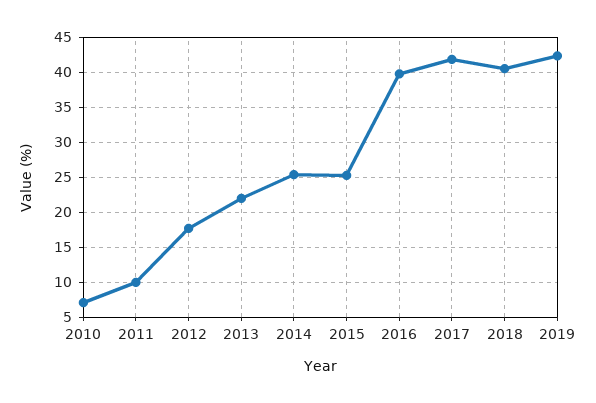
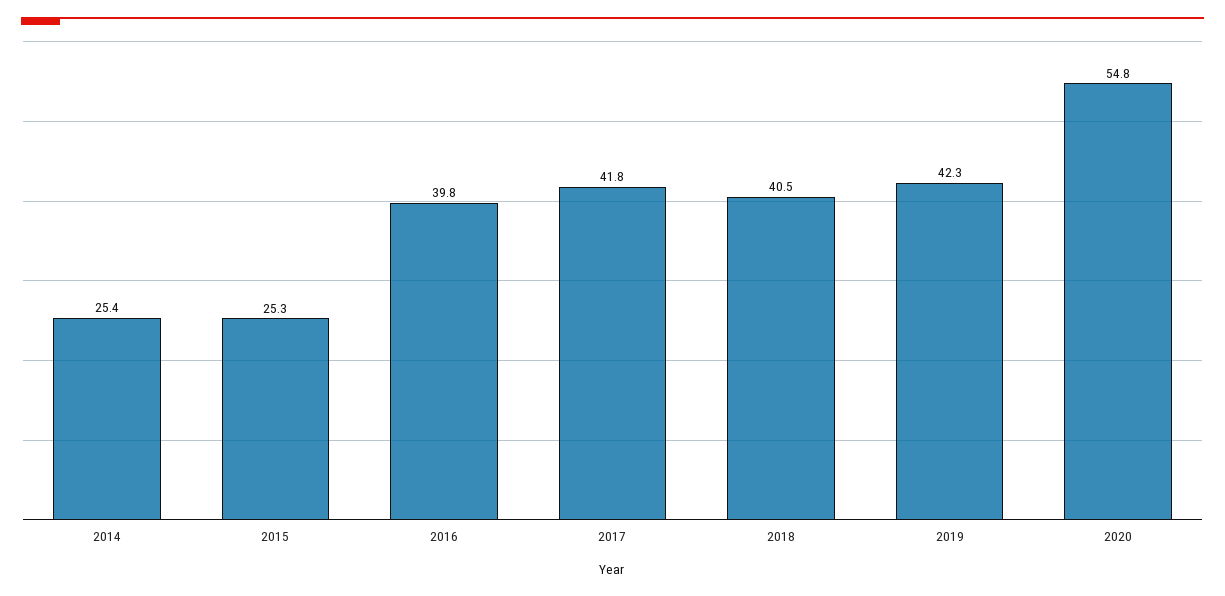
2010: 7 -> none
2011: 10 -> none
2012: 18 -> none
2013: 22 -> none
2020: none -> 54.8

